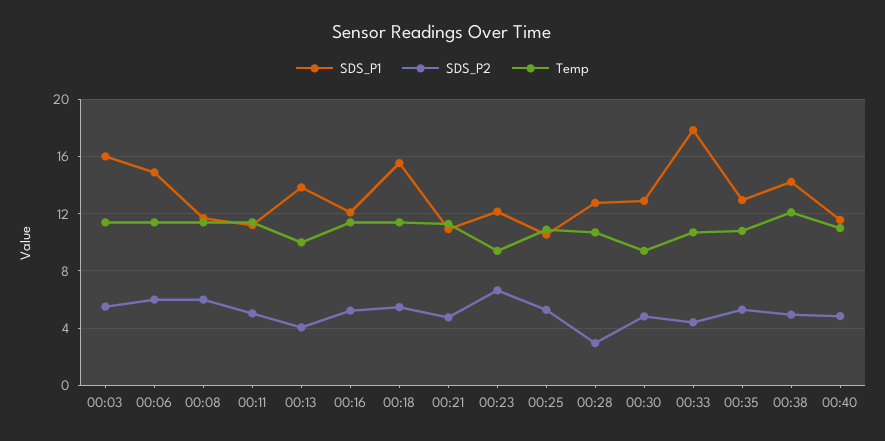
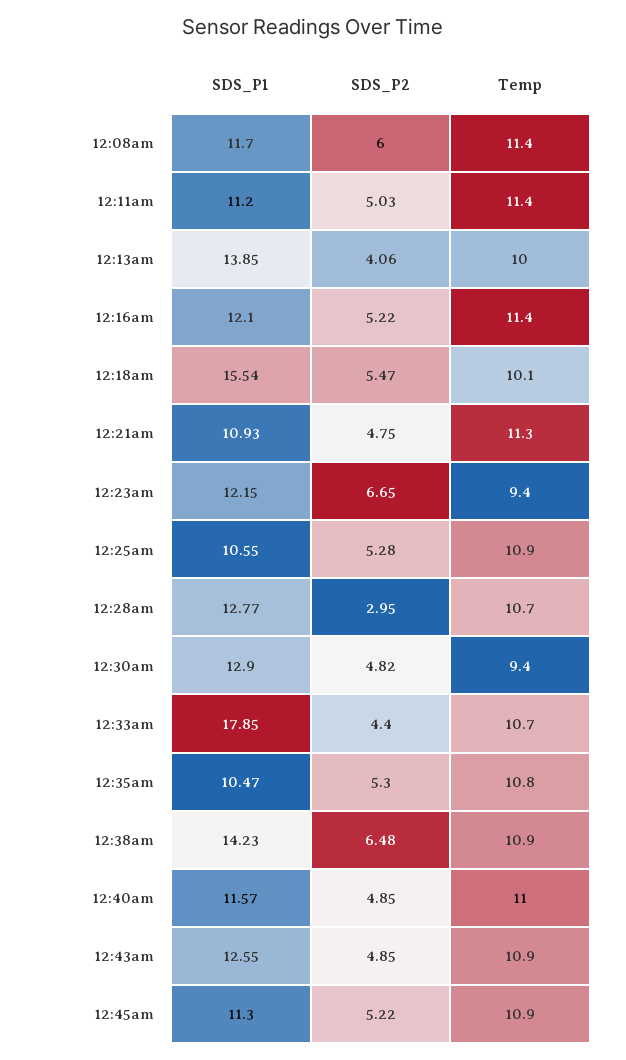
SDS_P1, 00:03: 16 -> none
SDS_P2, 00:03: 5.5 -> none
Temp, 00:03: 11.5 -> none
SDS_P1, 00:06: 15 -> none
SDS_P2, 00:06: 6 -> none
Temp, 00:06: 11.5 -> none
Temp, 00:18: 11.5 -> 10.1
SDS_P1, 00:35: 13 -> 10.47
SDS_P2, 00:38: 5 -> 6.48
Temp, 00:38: 12 -> 10.9
SDS_P1, 12:43am: none -> 12.55
SDS_P2, 12:43am: none -> 4.85
Temp, 12:43am: none -> 10.9
SDS_P1, 12:45am: none -> 11.3
SDS_P2, 12:45am: none -> 5.22
Temp, 12:45am: none -> 10.9

